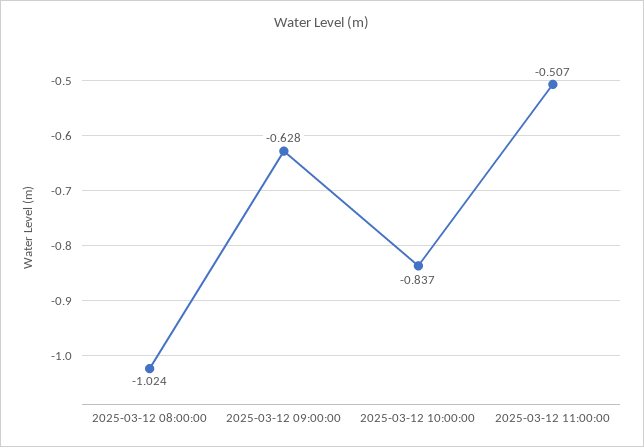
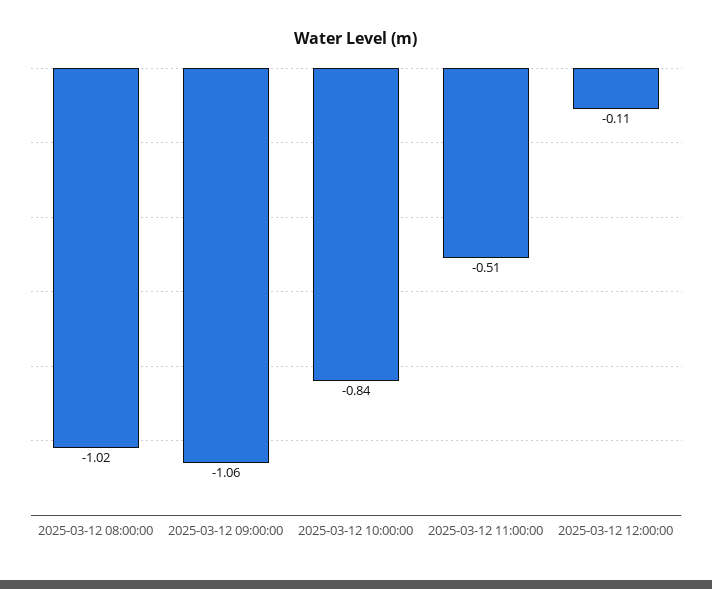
2025-03-12 09:00:00: -0.628 -> -1.06
2025-03-12 12:00:00: none -> -0.11

